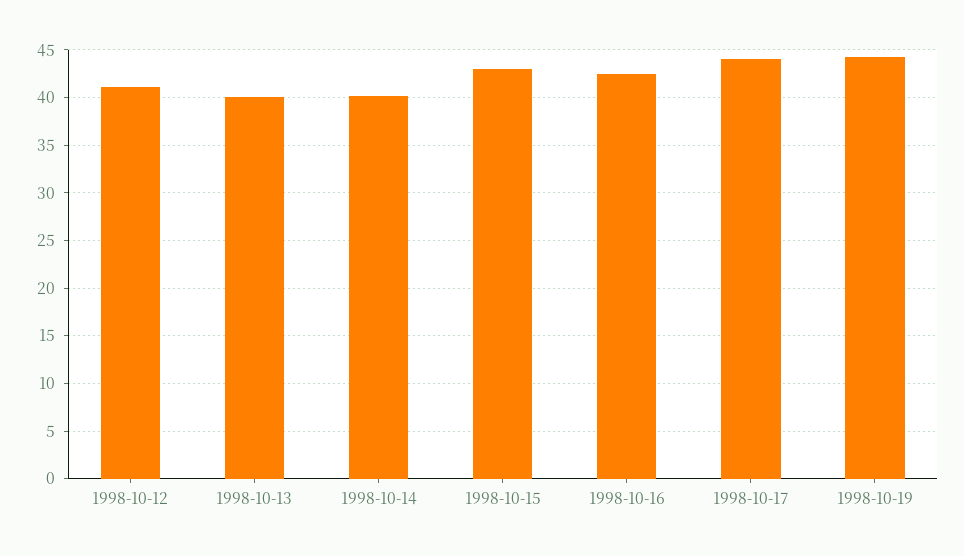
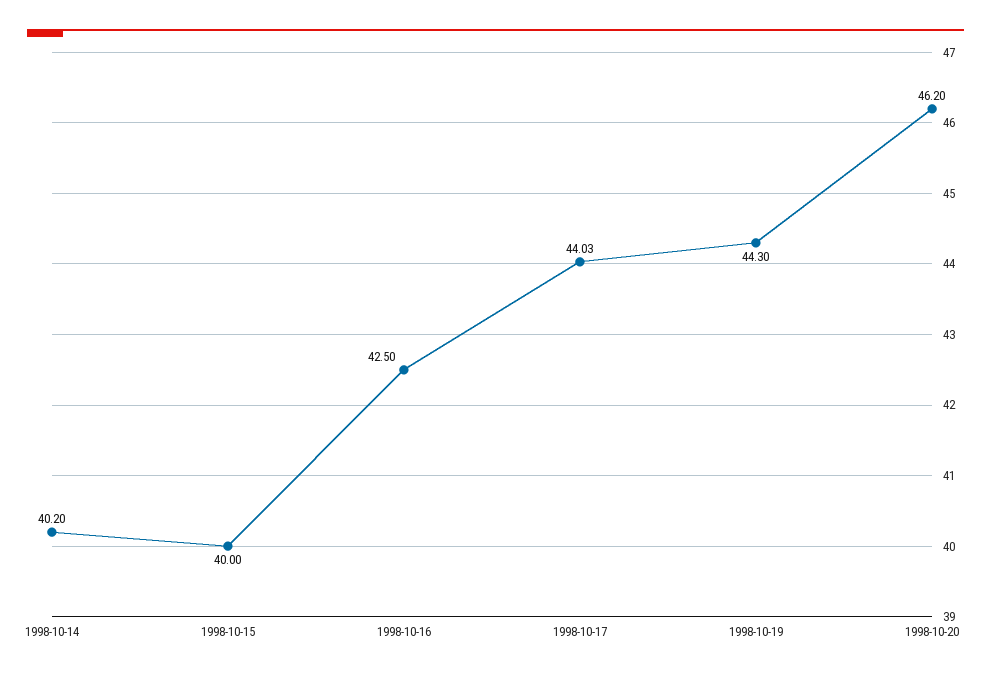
1998-10-12: 41 -> none
1998-10-13: 40 -> none
1998-10-15: 43 -> 40
1998-10-20: none -> 46.2

